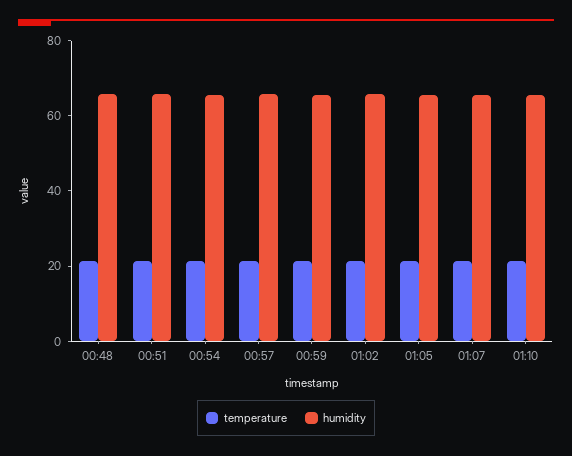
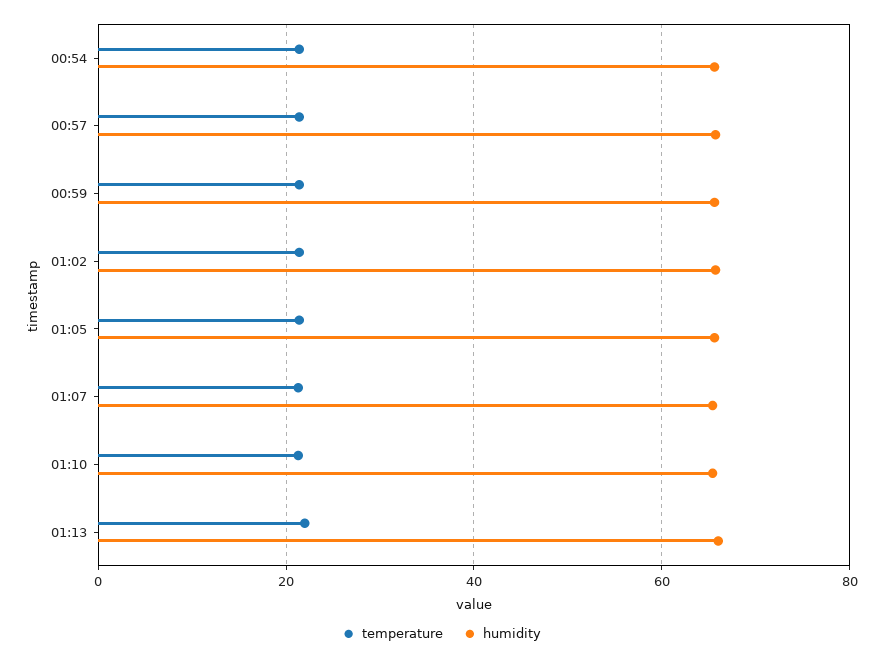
temperature, 00:48: 20 -> none
humidity, 00:48: 65 -> none
temperature, 00:51: 20 -> none
humidity, 00:51: 65 -> none
temperature, 01:13: none -> 22
humidity, 01:13: none -> 66

